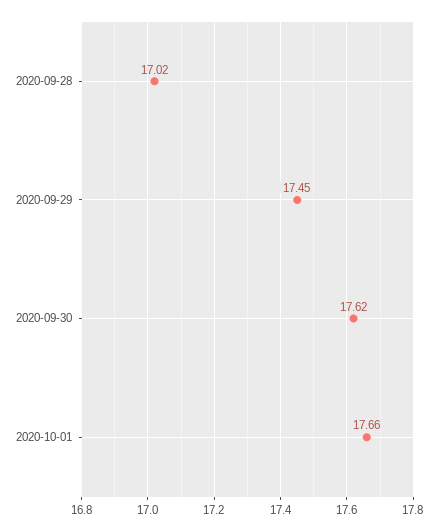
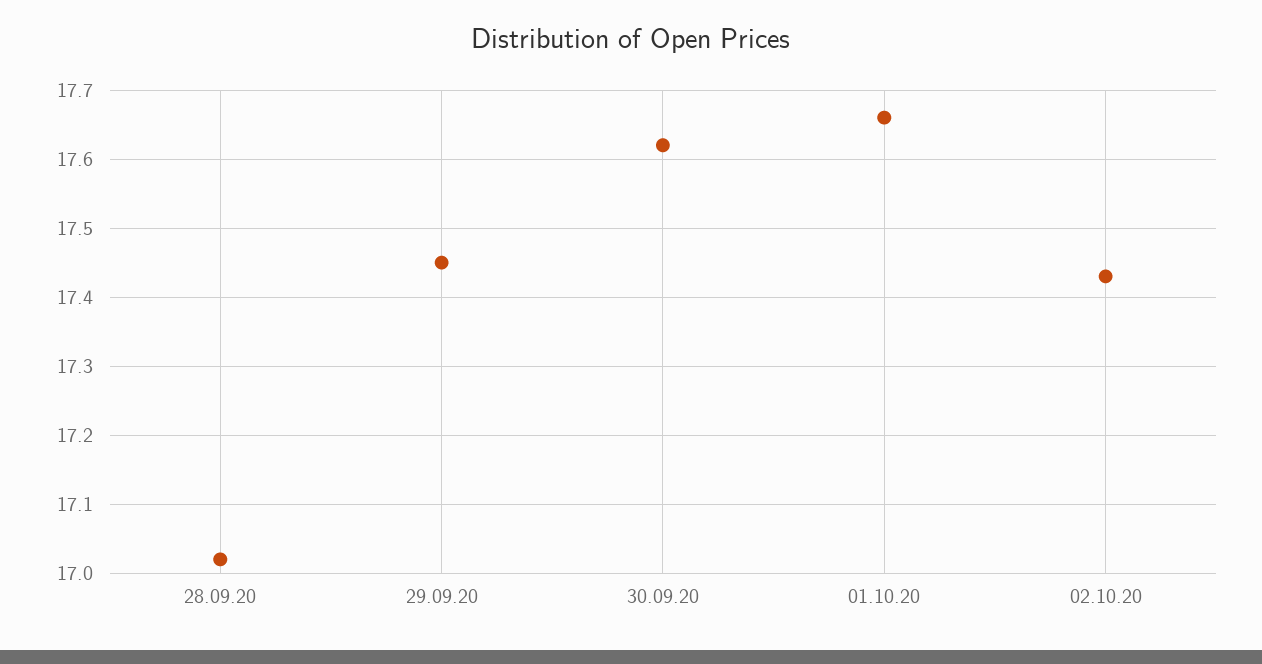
02.10.20: none -> 17.43

